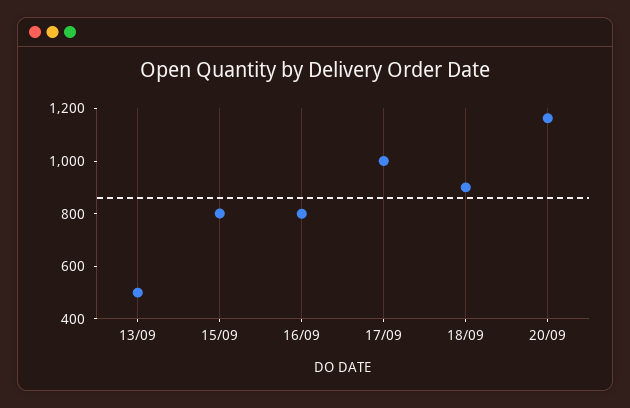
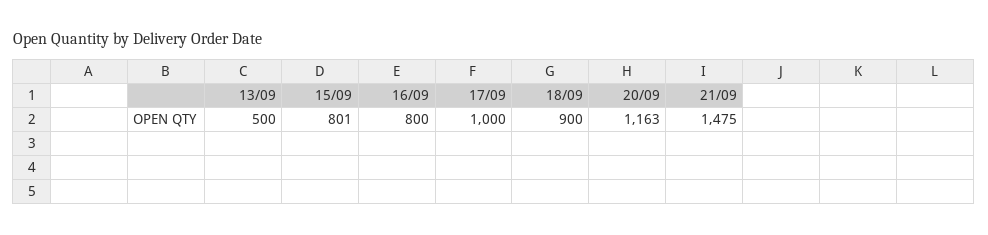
21/09: none -> 1475

